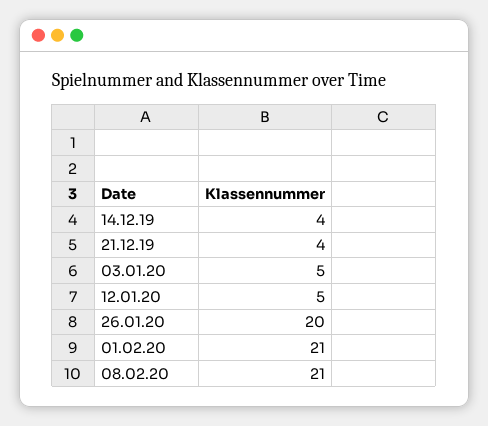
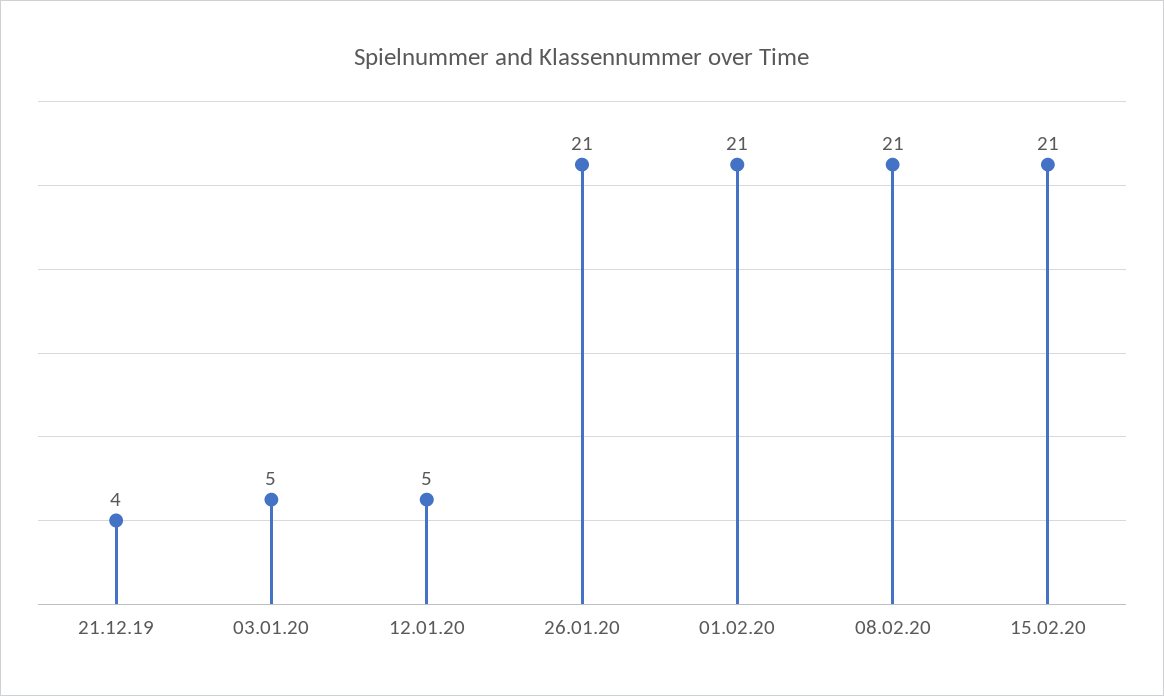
14.12.19: 4 -> none
26.01.20: 20 -> 21
15.02.20: none -> 21

